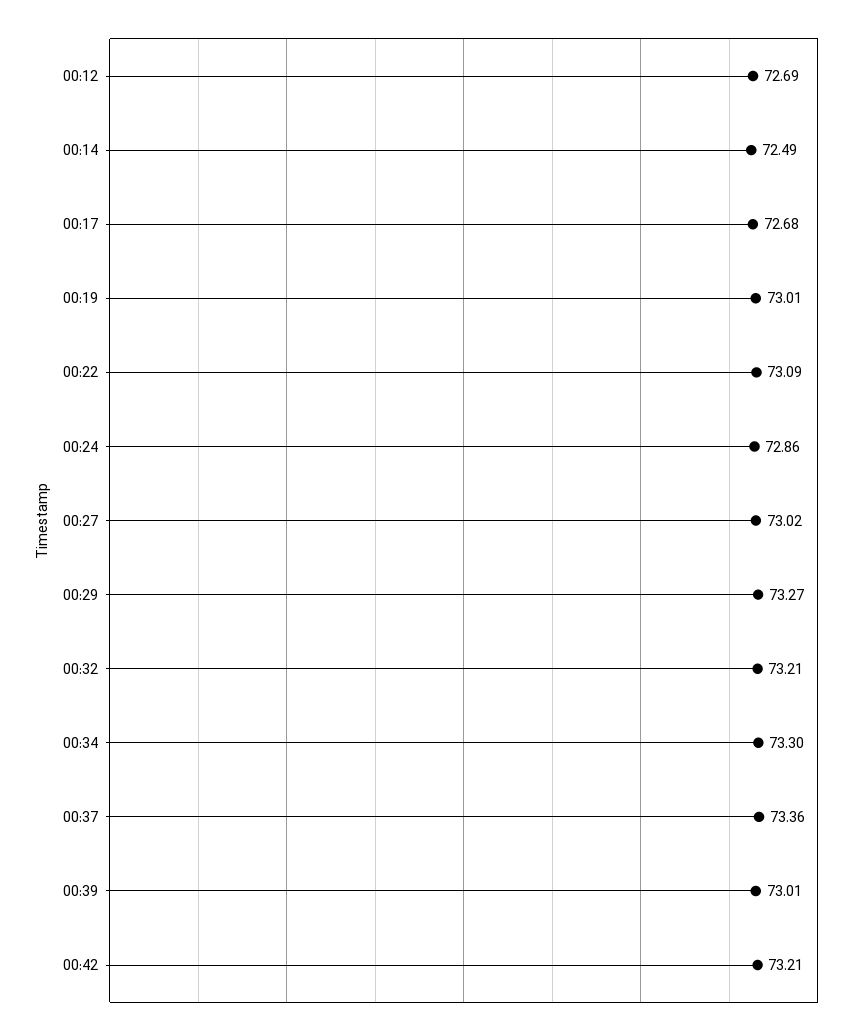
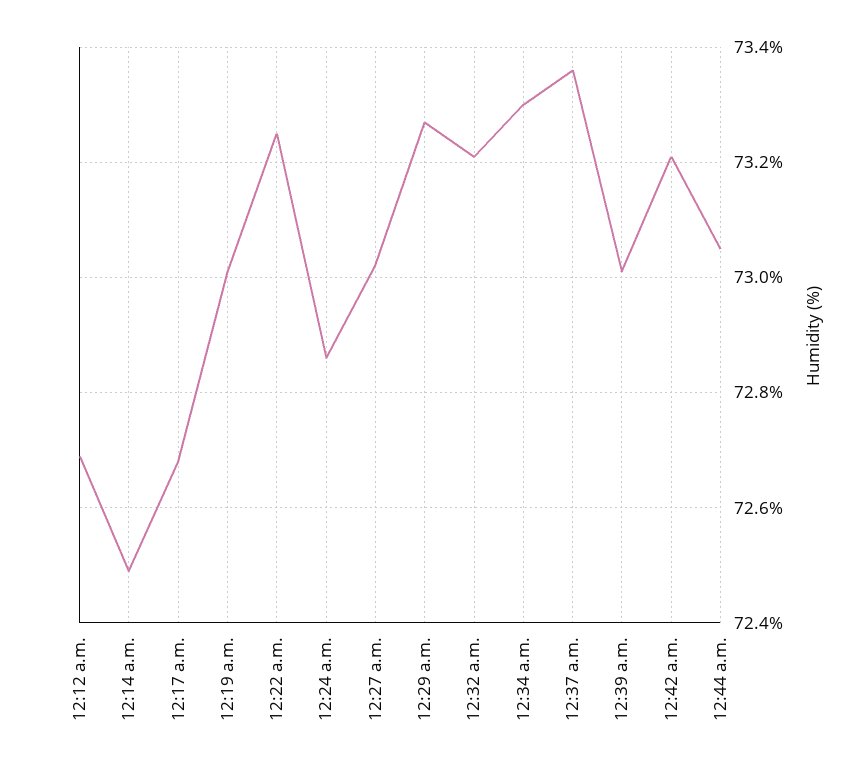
00:22: 73.09 -> 73.25
12:44 a.m.: none -> 73.05

